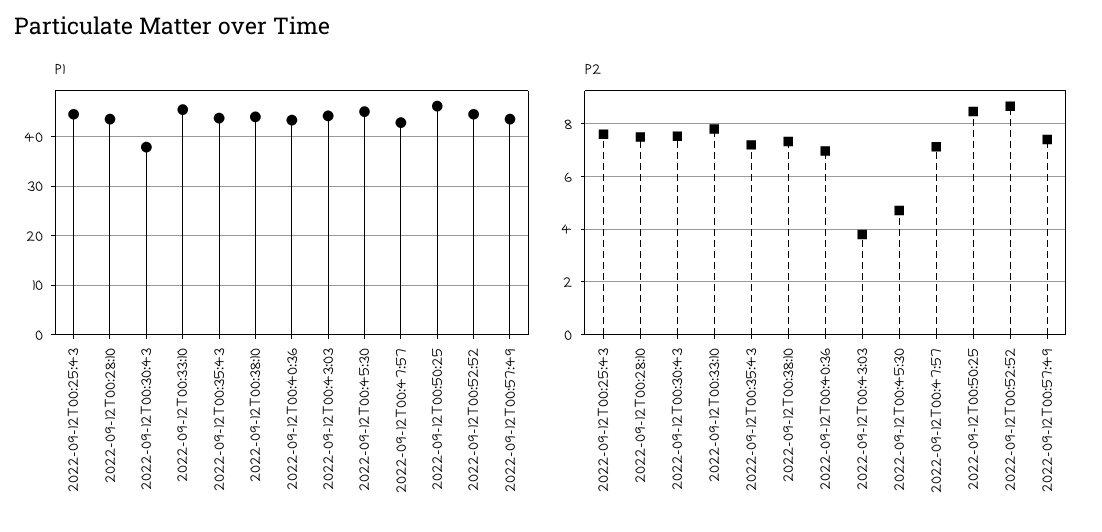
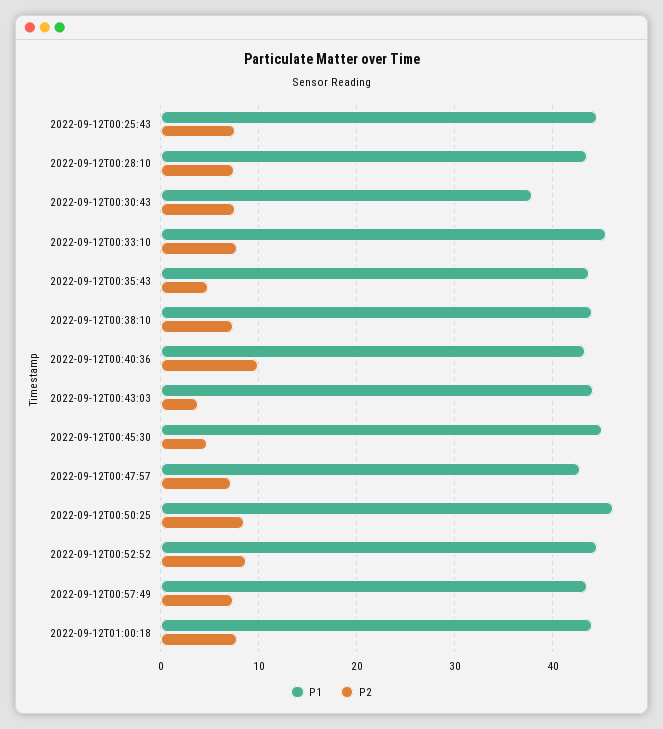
P2, 2022-09-12T00:35:43: 7.25 -> 5
P2, 2022-09-12T00:40:36: 7 -> 10
P1, 2022-09-12T01:00:18: none -> 44
P2, 2022-09-12T01:00:18: none -> 8

